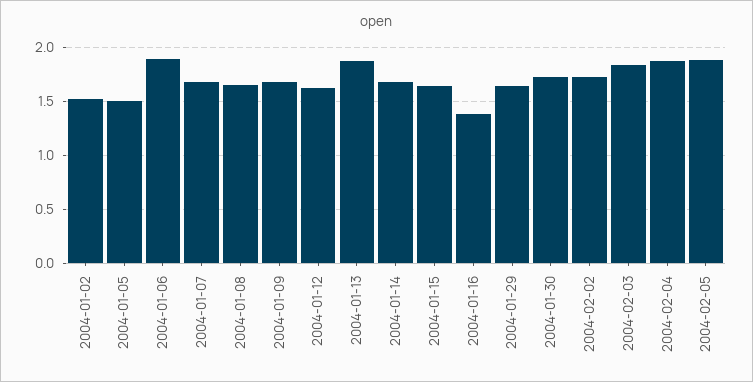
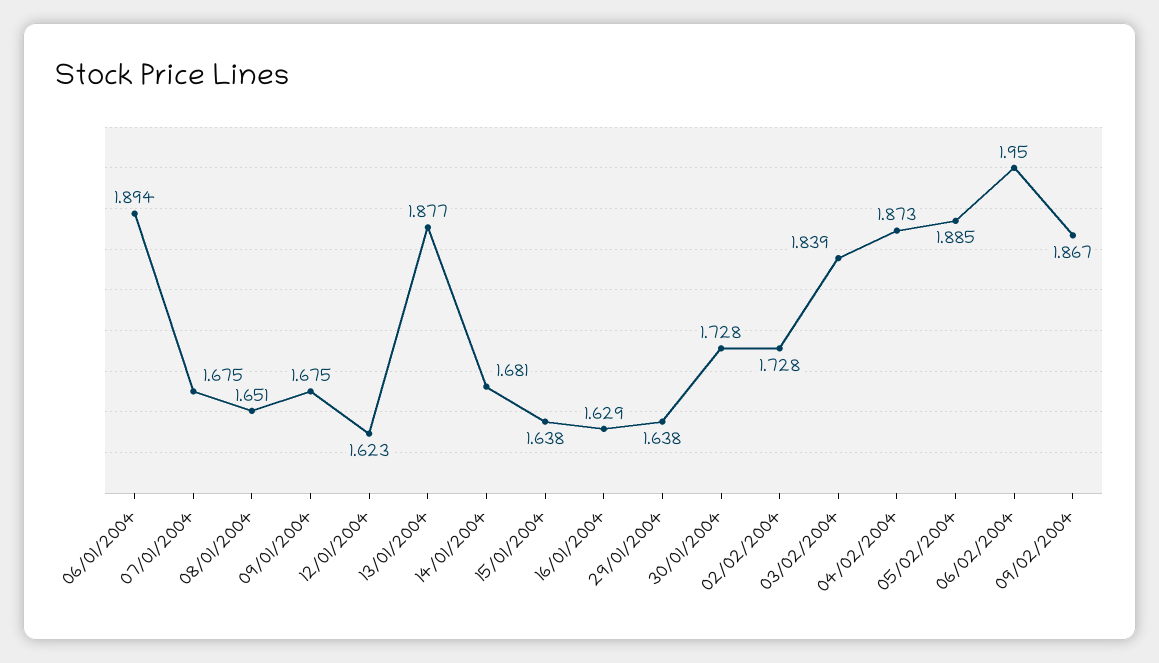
2004-01-02: 1.5 -> none
2004-01-05: 1.5 -> none
2004-01-16: 1.4 -> 1.629
06/02/2004: none -> 1.95
09/02/2004: none -> 1.867

